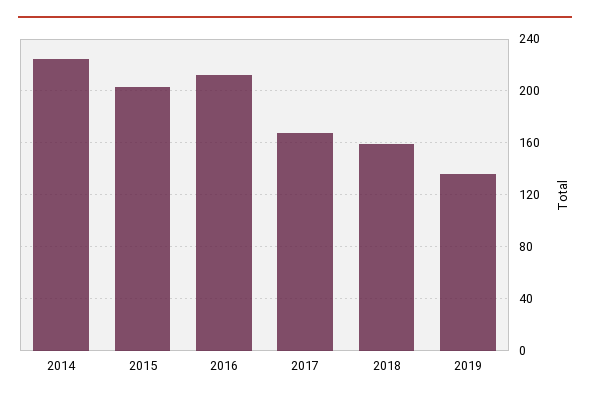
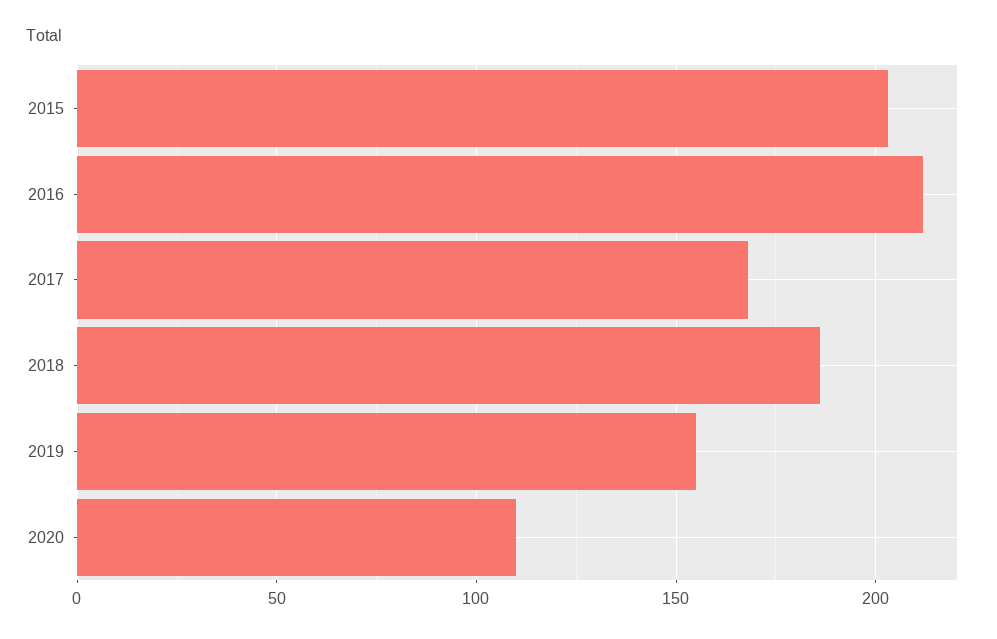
2014: 225 -> none
2018: 160 -> 185
2019: 135 -> 155
2020: none -> 110

